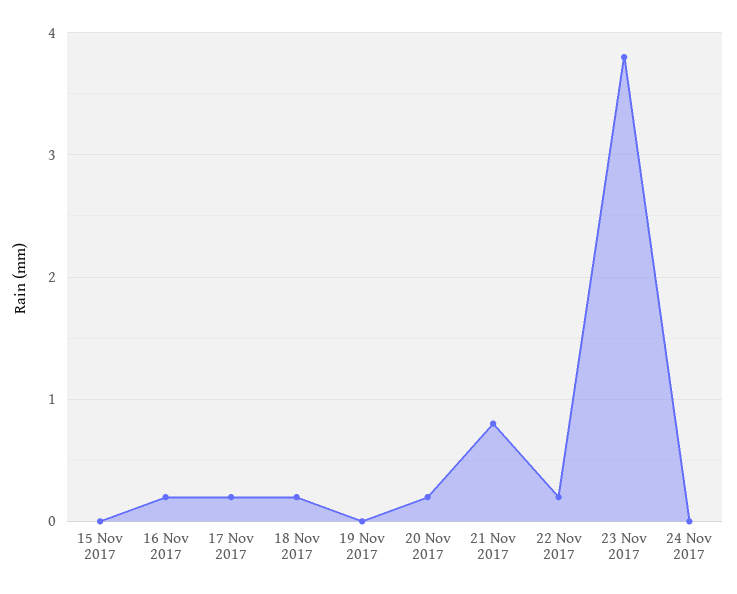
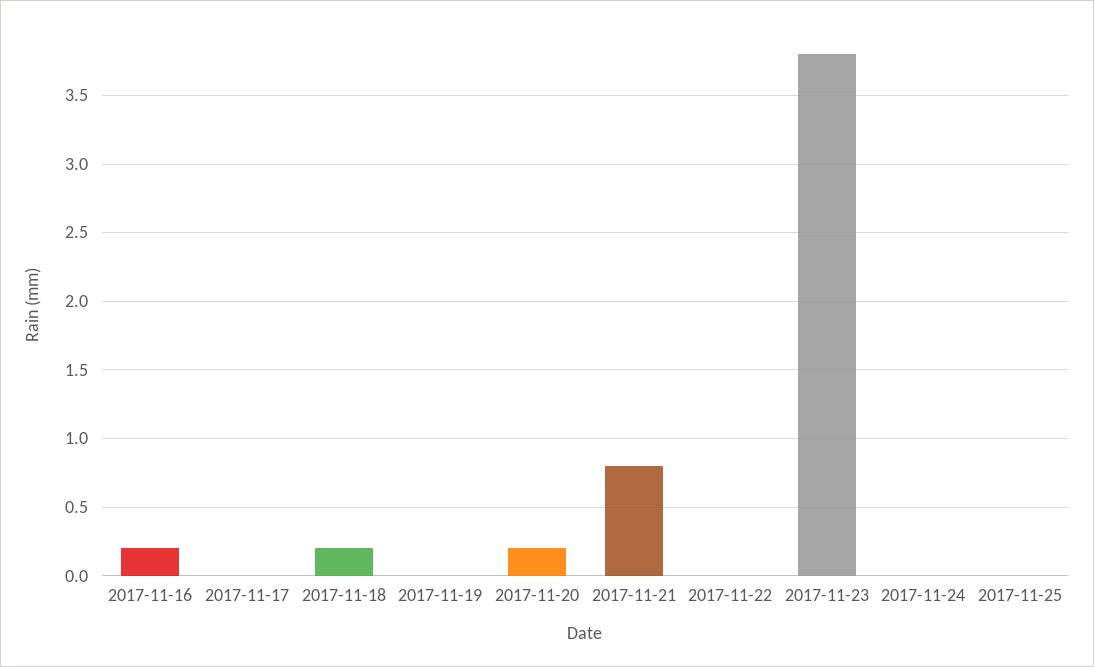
15 Nov 2017: 0 -> none
17 Nov 2017: 0.2 -> 0
22 Nov 2017: 0.2 -> 0
2017-11-25: none -> 0

